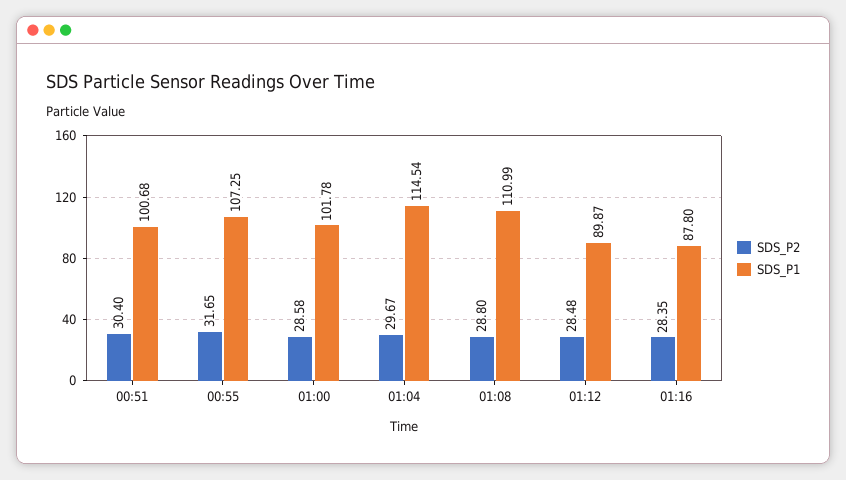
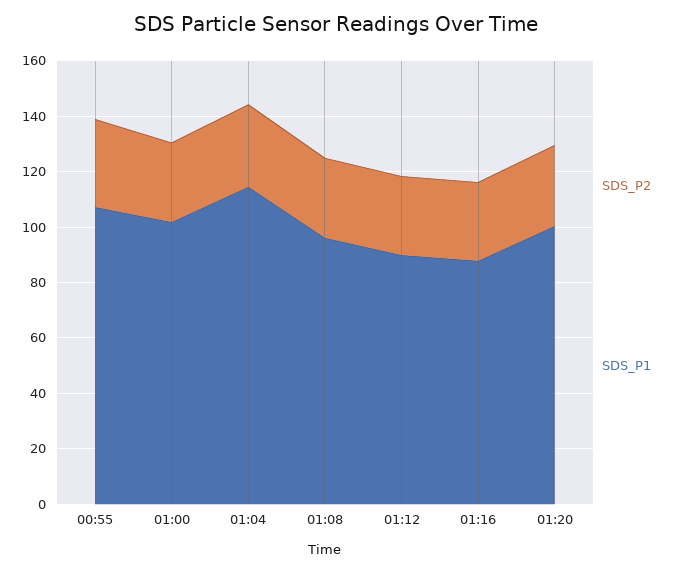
SDS_P2, 00:51: 30.4 -> none
SDS_P1, 00:51: 100.68 -> none
SDS_P1, 01:08: 110.99 -> 95
SDS_P2, 01:20: none -> 30
SDS_P1, 01:20: none -> 100

